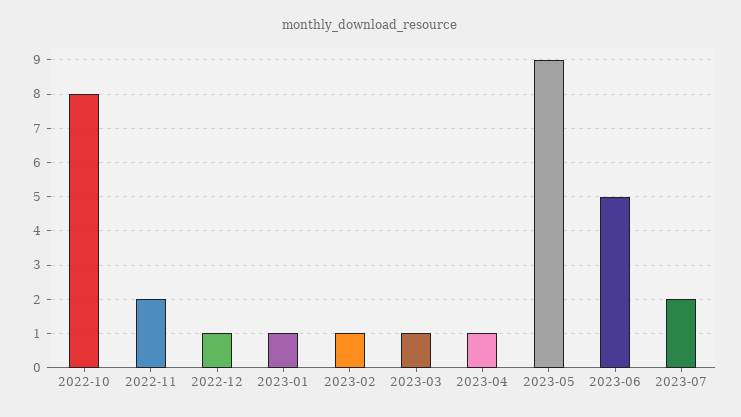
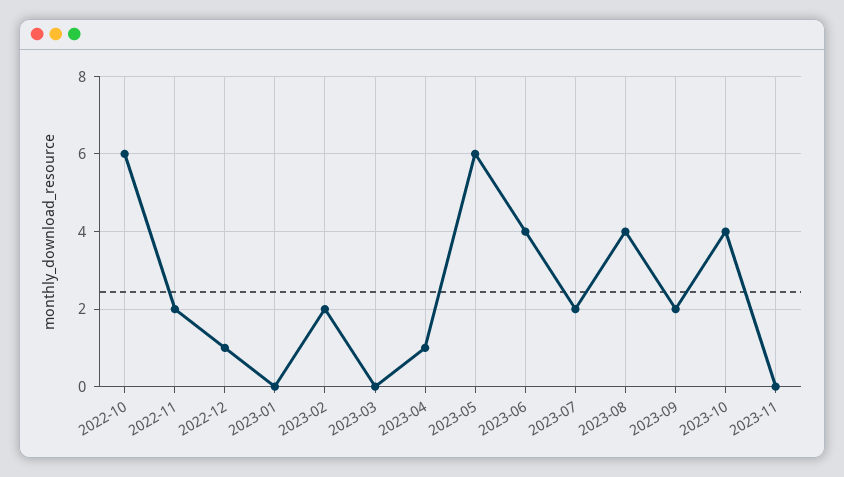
2022-10: 8 -> 6
2023-01: 1 -> 0
2023-02: 1 -> 2
2023-03: 1 -> 0
2023-05: 9 -> 6
2023-06: 5 -> 4
2023-08: none -> 4
2023-09: none -> 2
2023-10: none -> 4
2023-11: none -> 0

